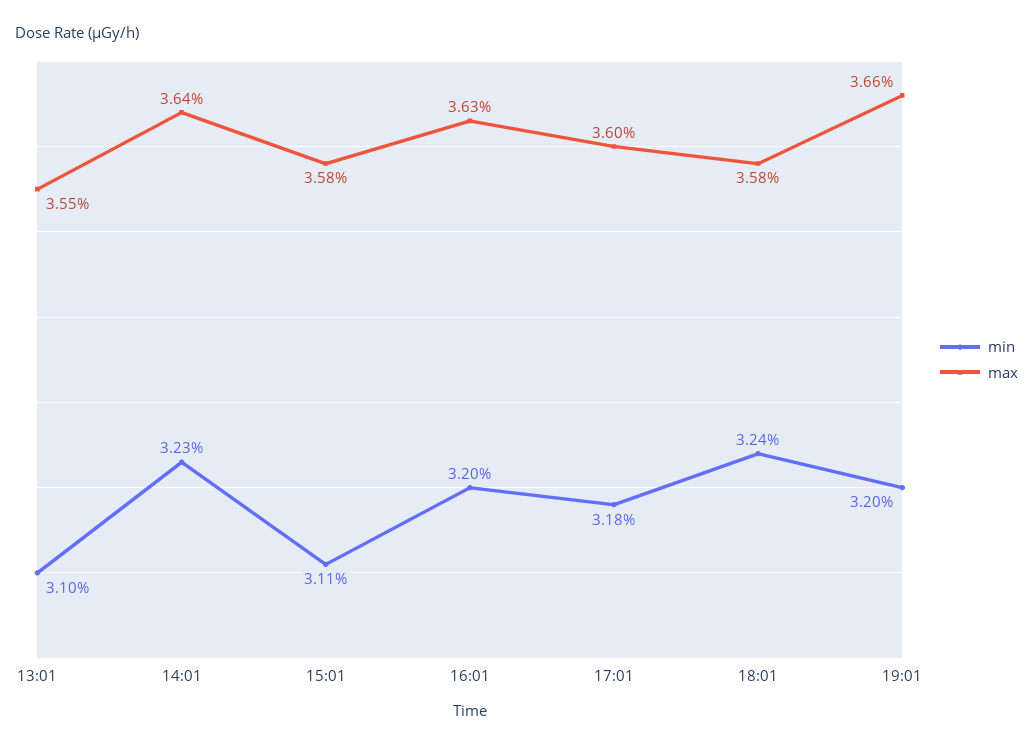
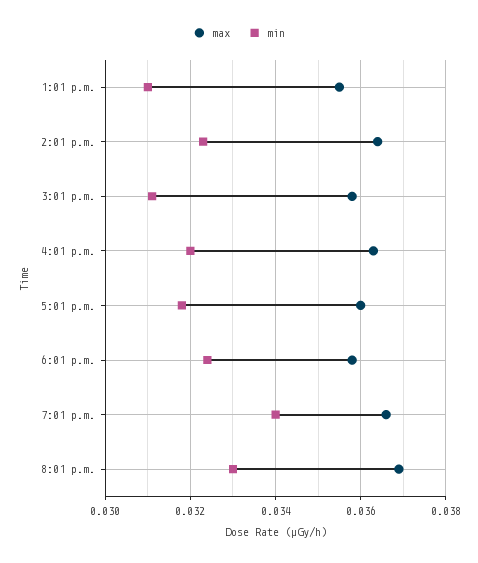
min, 19:01: 0.032 -> 0.034
max, 8:01 p.m.: none -> 0.037
min, 8:01 p.m.: none -> 0.033

